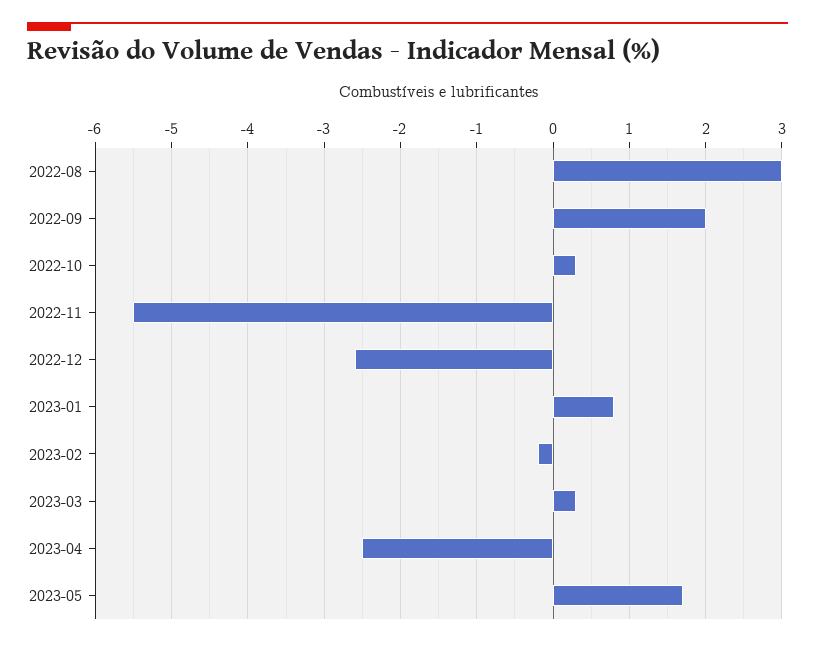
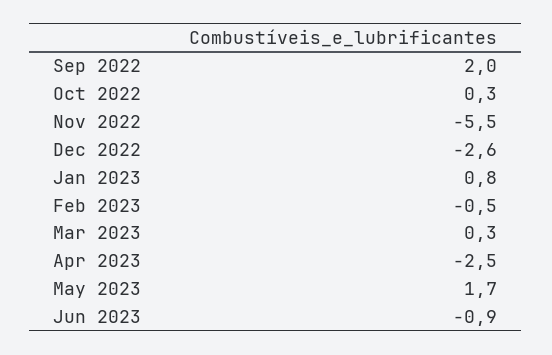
2022-08: 3 -> none
2023-02: -0.2 -> -0.5
Jun 2023: none -> -0.9

